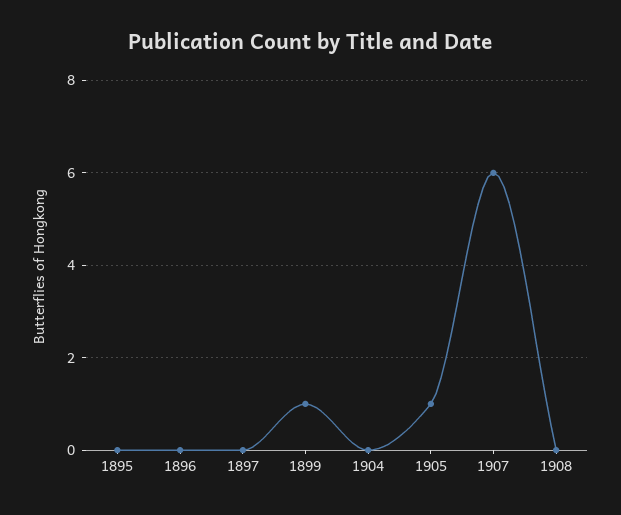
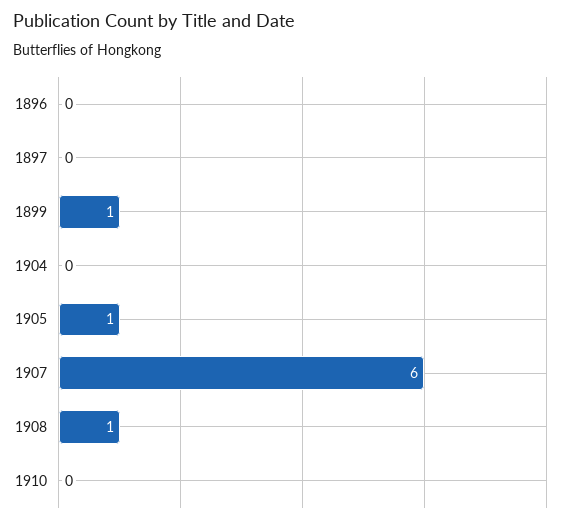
1895: 0 -> none
1908: 0 -> 1
1910: none -> 0

